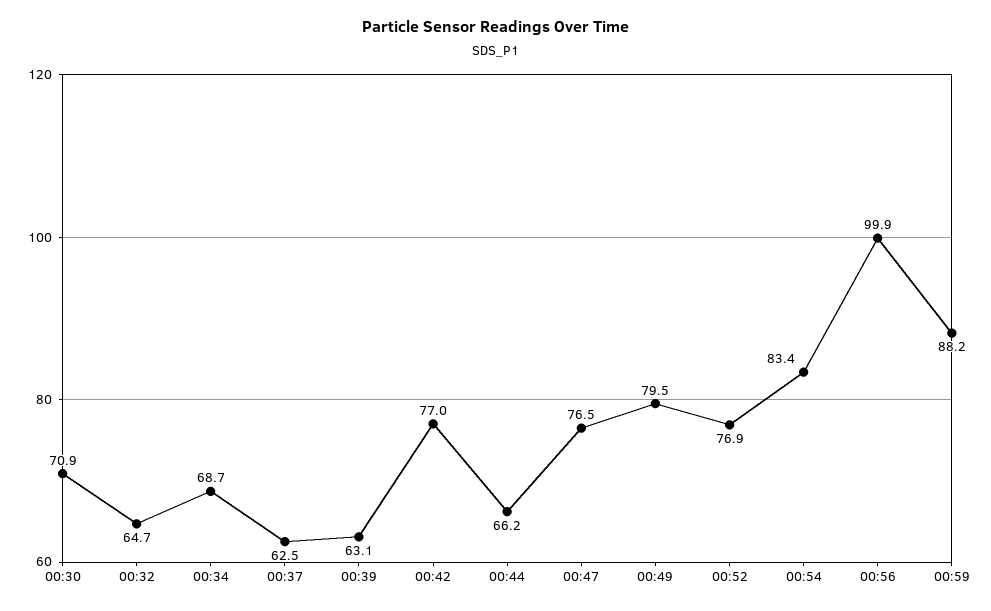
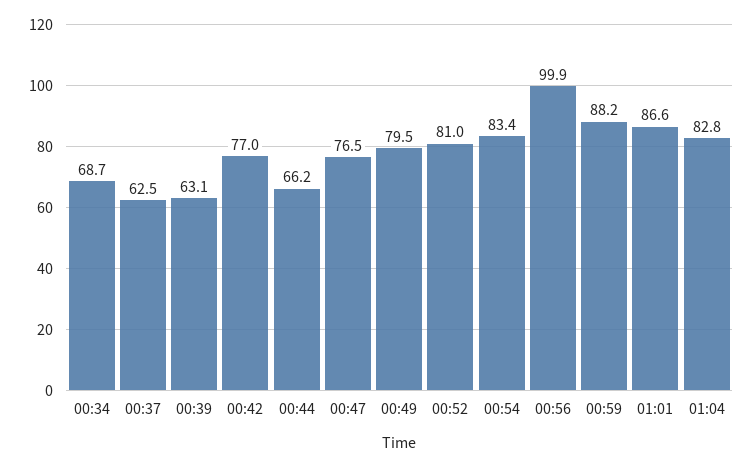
00:30: 70.9 -> none
00:32: 64.7 -> none
00:52: 76.9 -> 81
01:01: none -> 86.6
01:04: none -> 82.8

